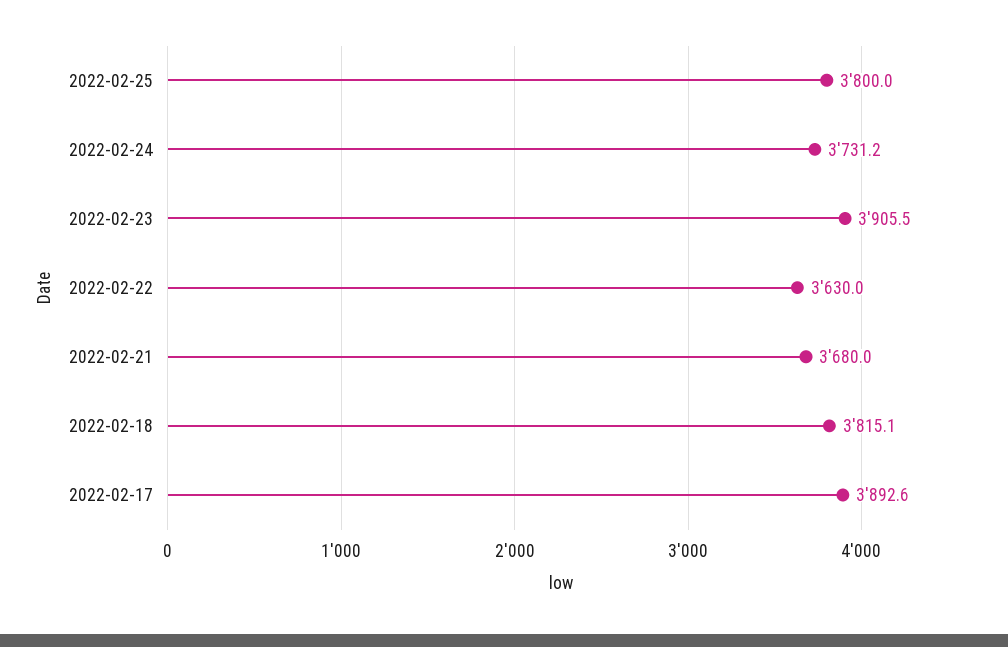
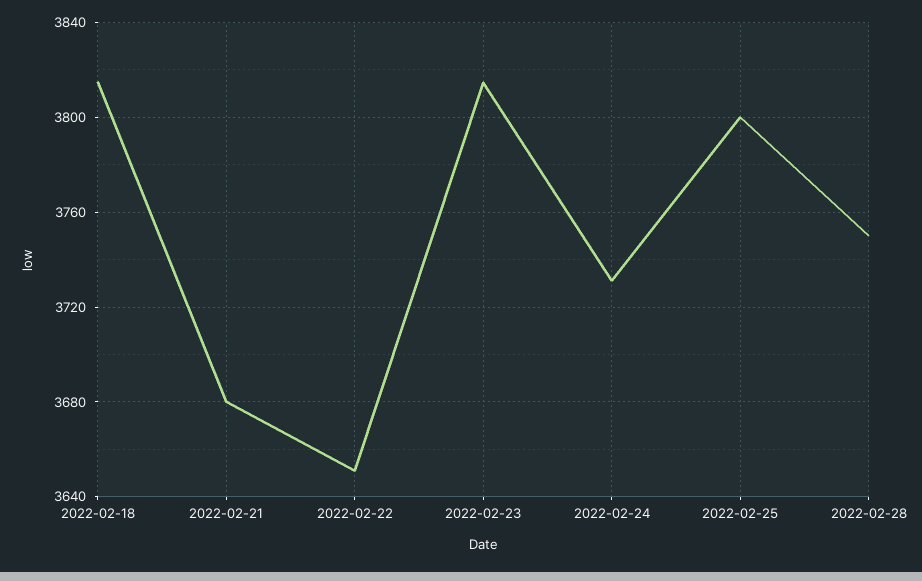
2022-02-23: 3905.5 -> 3815
2022-02-22: 3630 -> 3650
2022-02-17: 3892.6 -> none
2022-02-28: none -> 3750

